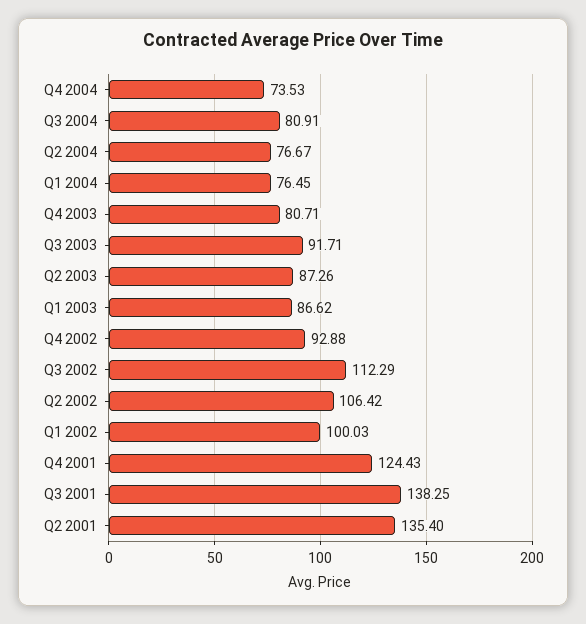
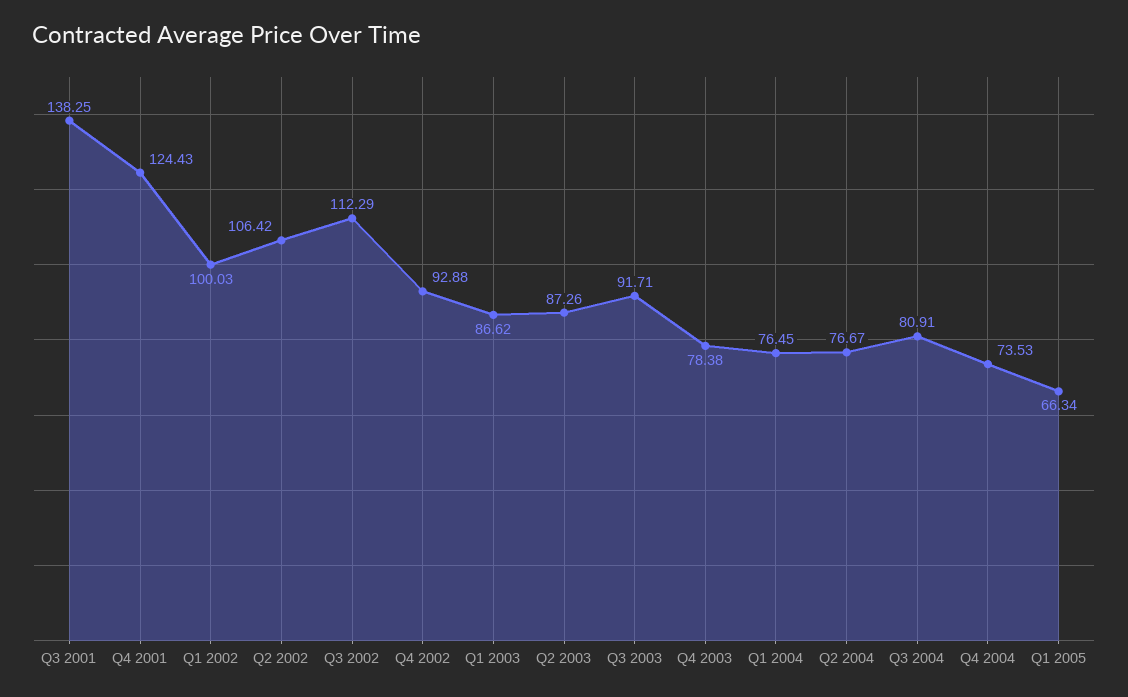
Q4 2003: 80.71 -> 78.38
Q2 2001: 135.4 -> none
Q1 2005: none -> 66.34

